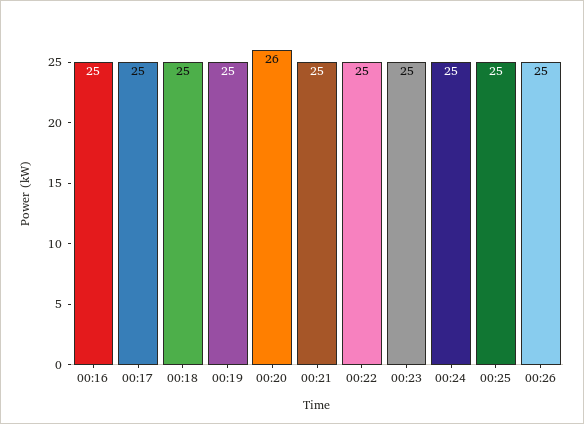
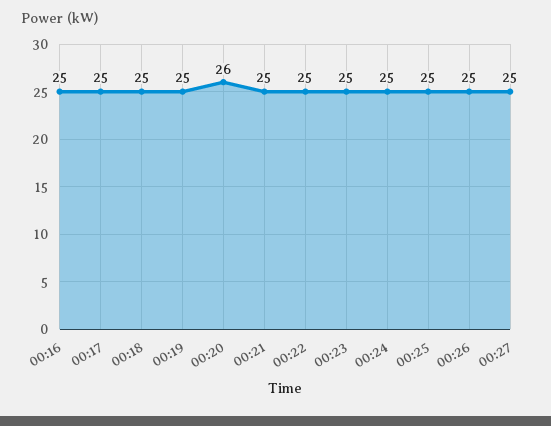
00:27: none -> 25

